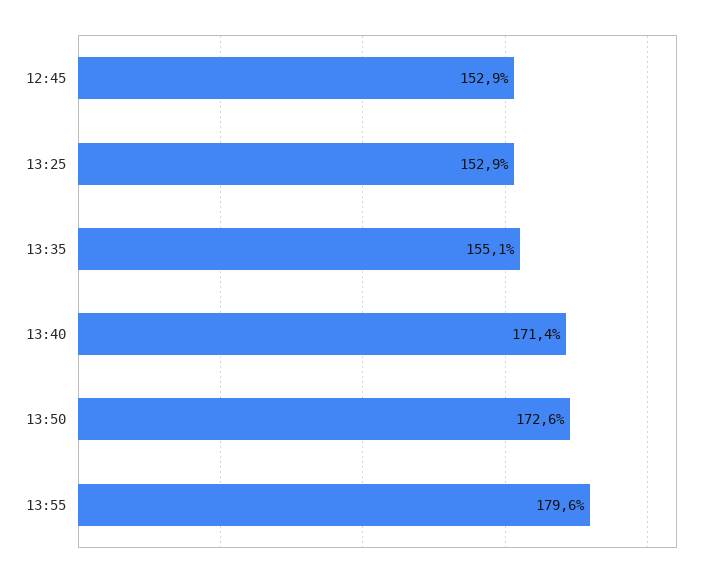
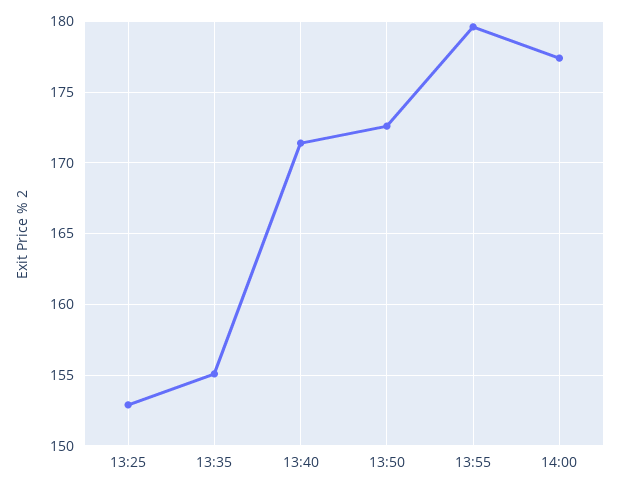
12:45: 152.9 -> none
14:00: none -> 177.5

